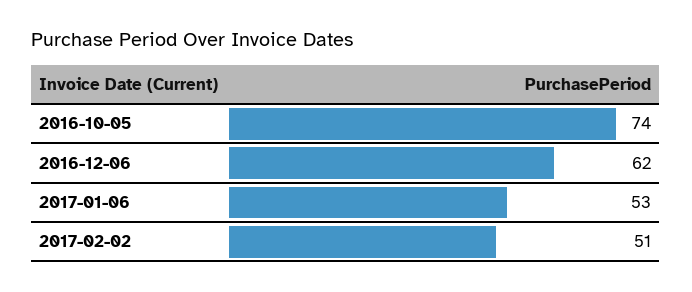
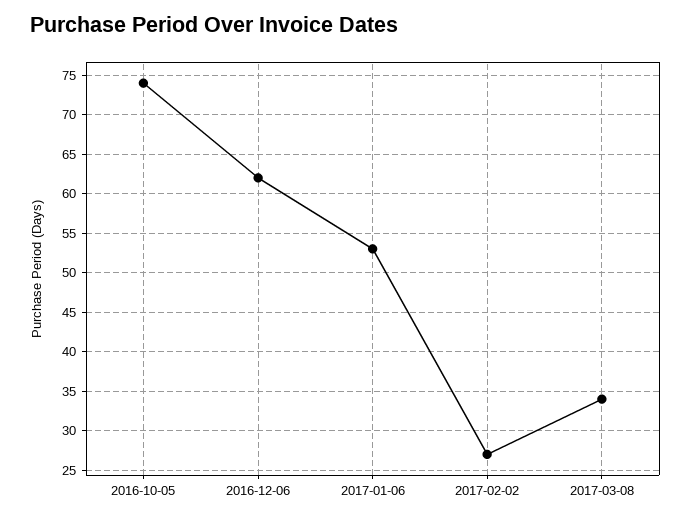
2017-02-02: 51 -> 27
2017-03-08: none -> 34

